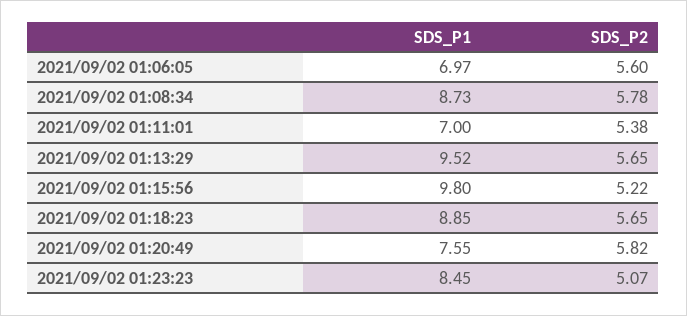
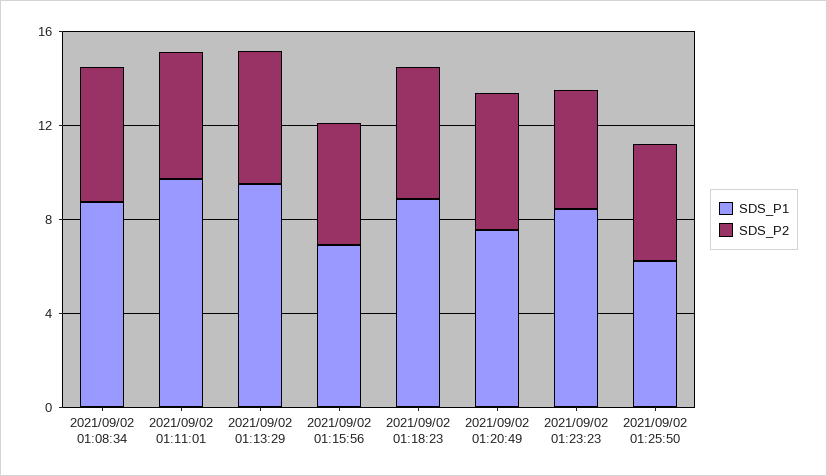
SDS_P1, 2021/09/02 01:06:05: 6.97 -> none
SDS_P2, 2021/09/02 01:06:05: 5.6 -> none
SDS_P1, 2021/09/02 01:11:01: 7 -> 10
SDS_P1, 2021/09/02 01:15:56: 9.8 -> 7
SDS_P1, 2021/09/02 01:25:50: none -> 6
SDS_P2, 2021/09/02 01:25:50: none -> 5

